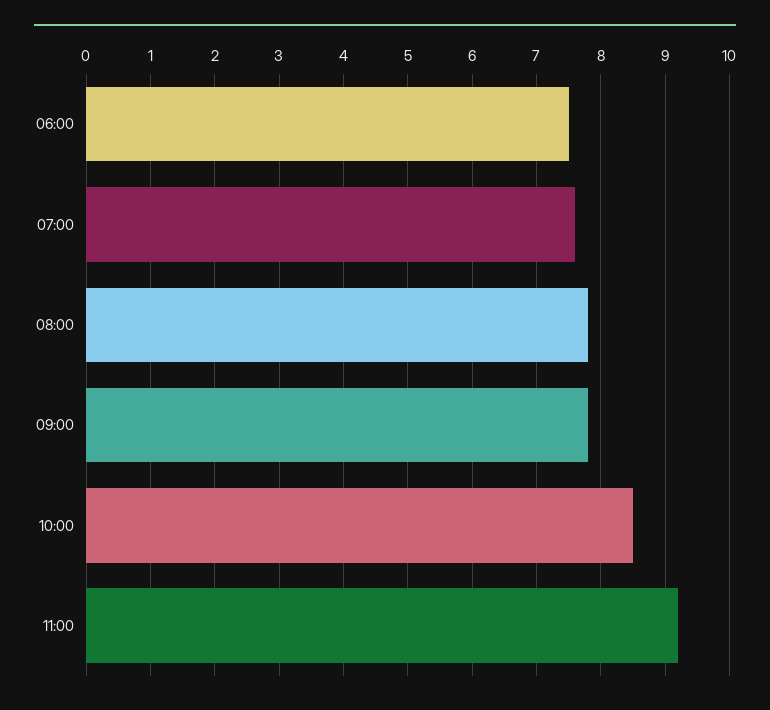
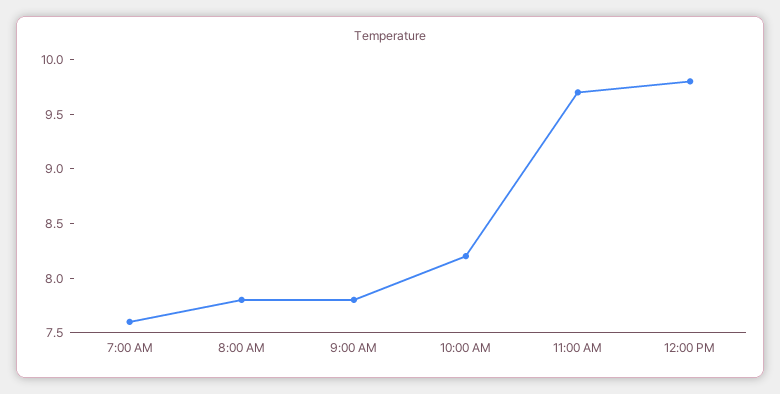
06:00: 7.5 -> none
10:00: 8.5 -> 8.2
11:00: 9.2 -> 9.7
12:00 PM: none -> 9.8

